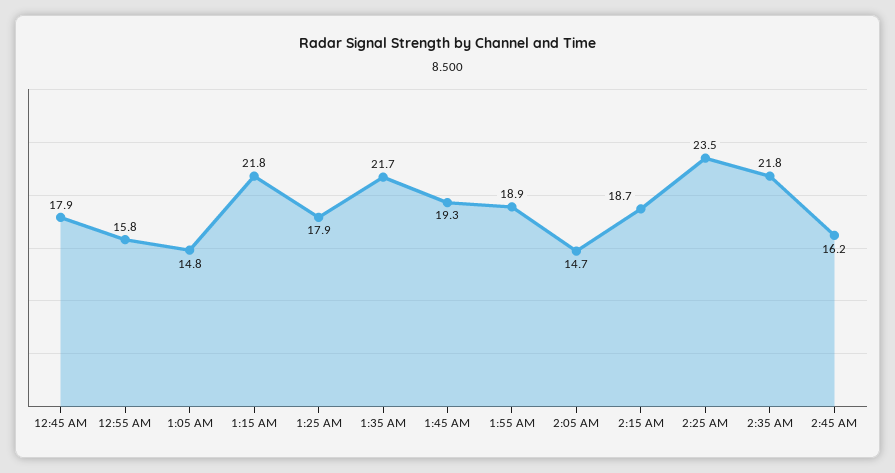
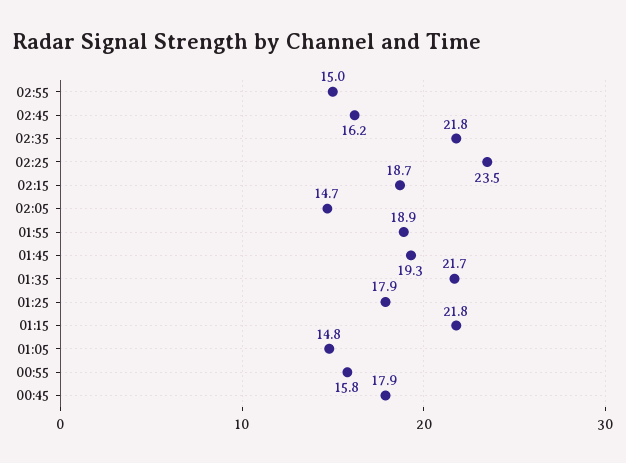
02:55: none -> 15

